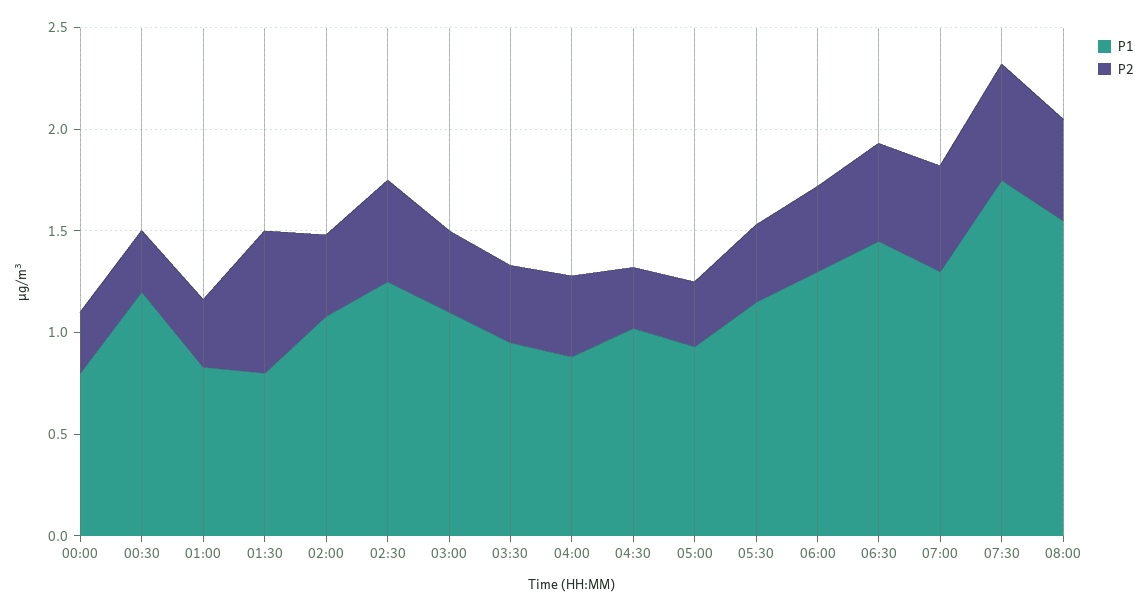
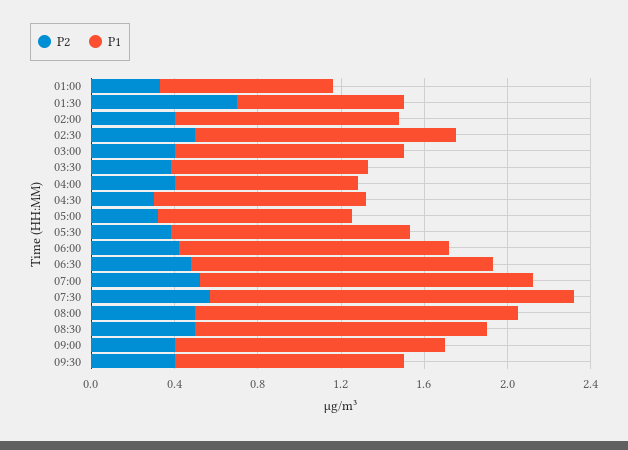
P1, 00:00: 0.8 -> none
P2, 00:00: 0.3 -> none
P1, 00:30: 1.2 -> none
P2, 00:30: 0.3 -> none
P1, 07:00: 1.3 -> 1.6
P2, 08:30: none -> 0.5
P1, 08:30: none -> 1.4
P2, 09:00: none -> 0.4
P1, 09:00: none -> 1.3
P2, 09:30: none -> 0.4
P1, 09:30: none -> 1.1

